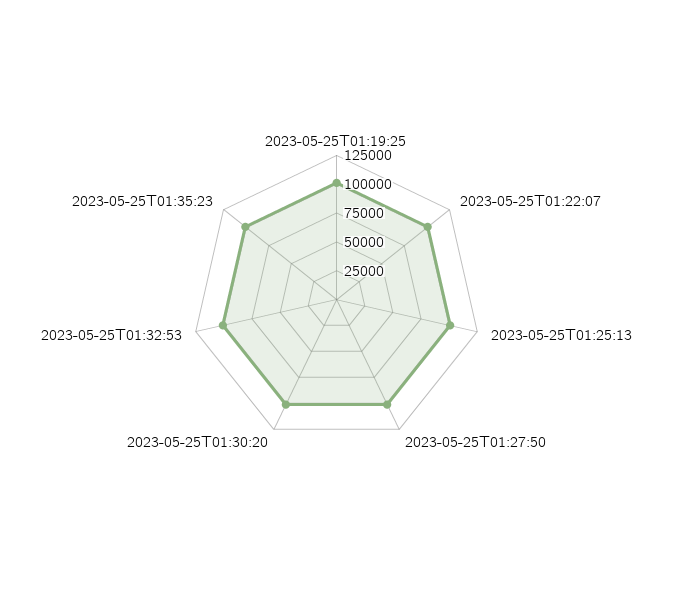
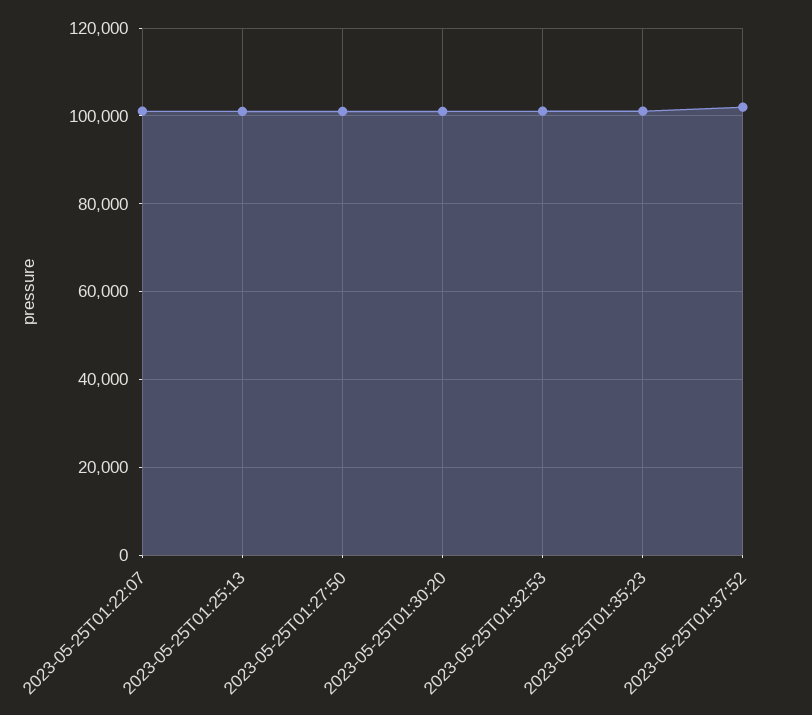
2023-05-25T01:19:25: 100000 -> none
2023-05-25T01:37:52: none -> 102000

